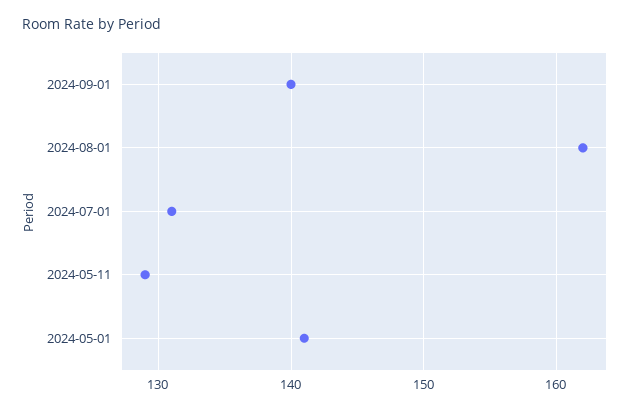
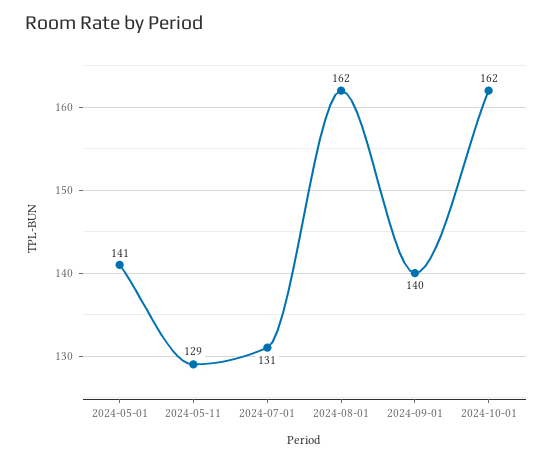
2024-10-01: none -> 162

